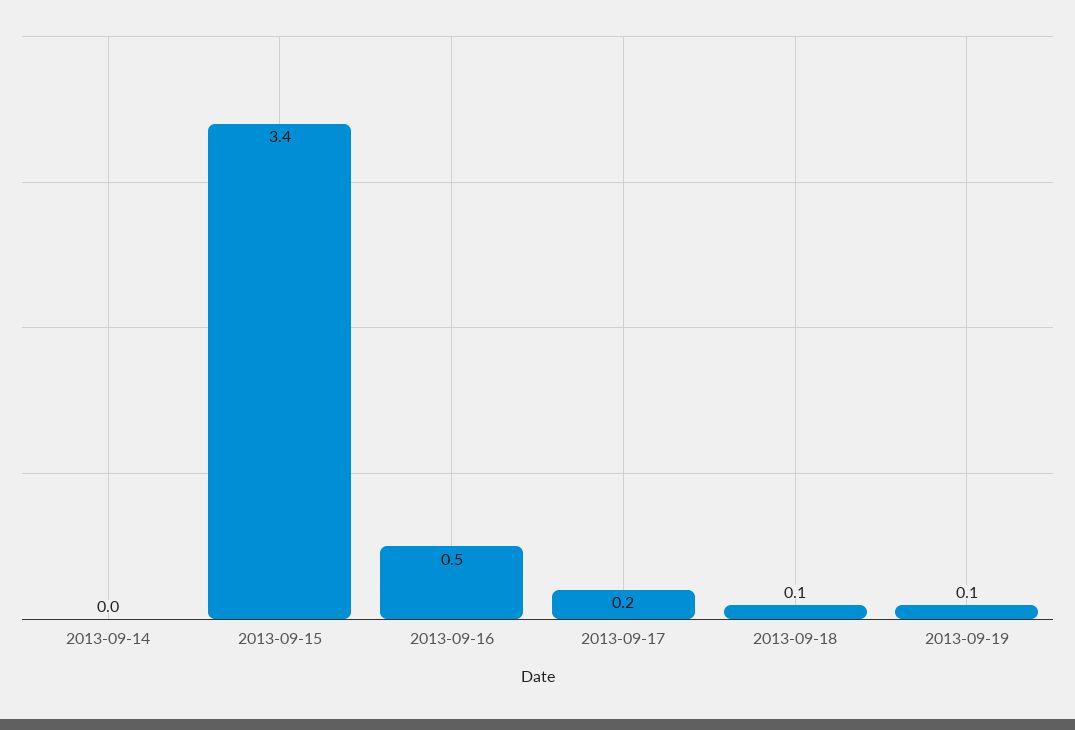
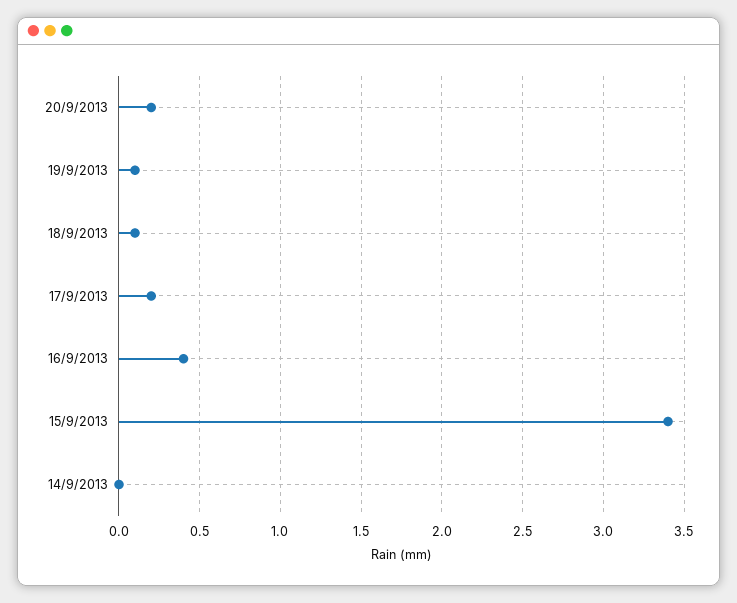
2013-09-16: 0.5 -> 0.4
20/9/2013: none -> 0.2

